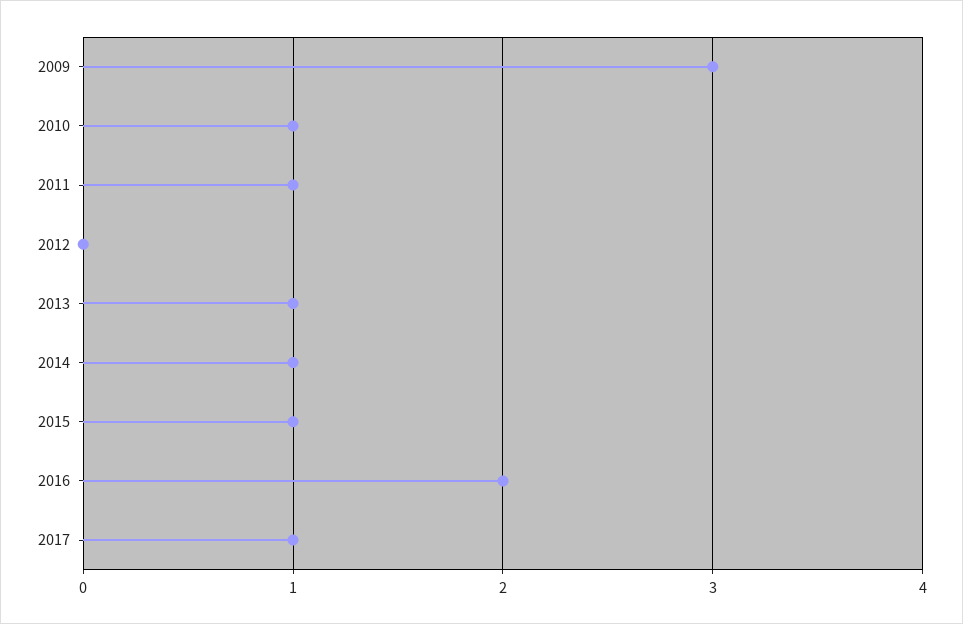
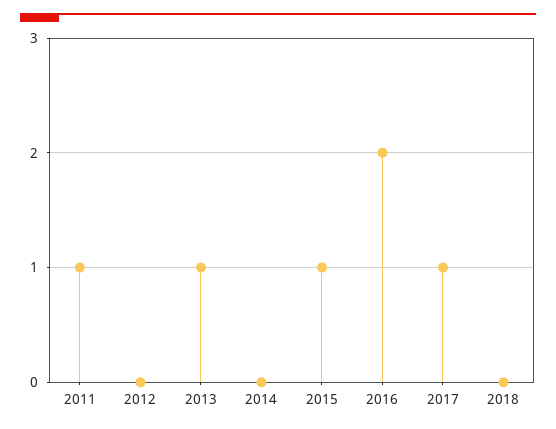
2009: 3 -> none
2010: 1 -> none
2014: 1 -> 0
2018: none -> 0

